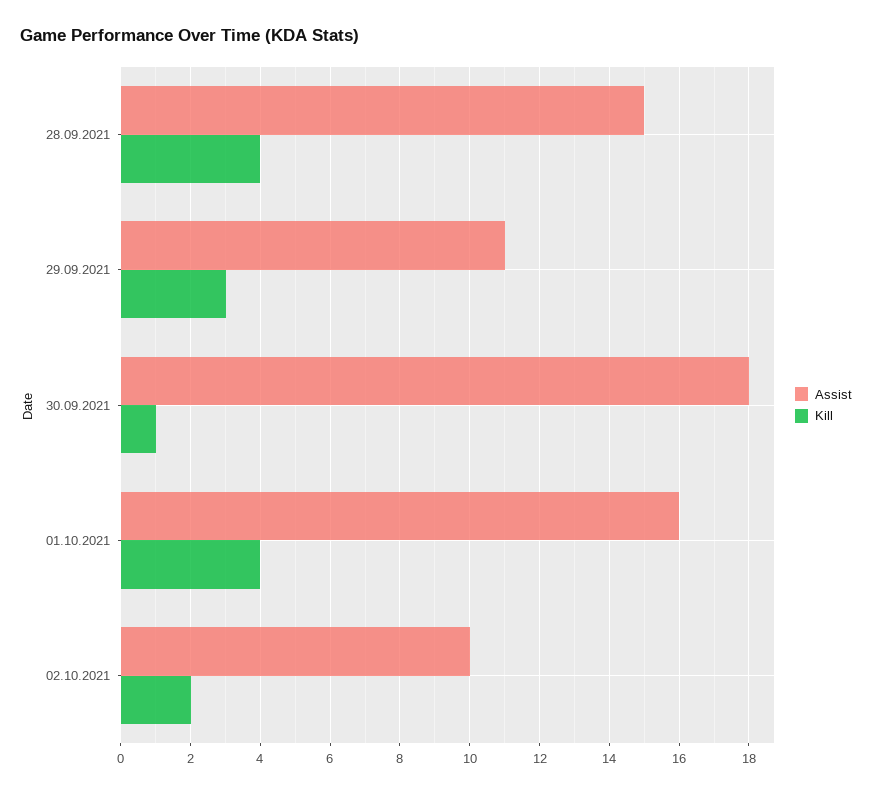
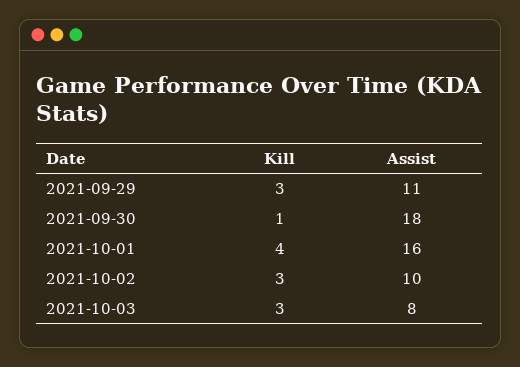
Assist, 28.09.2021: 15 -> none
Kill, 28.09.2021: 4 -> none
Kill, 02.10.2021: 2 -> 3
Kill, 2021-10-03: none -> 3
Assist, 2021-10-03: none -> 8

